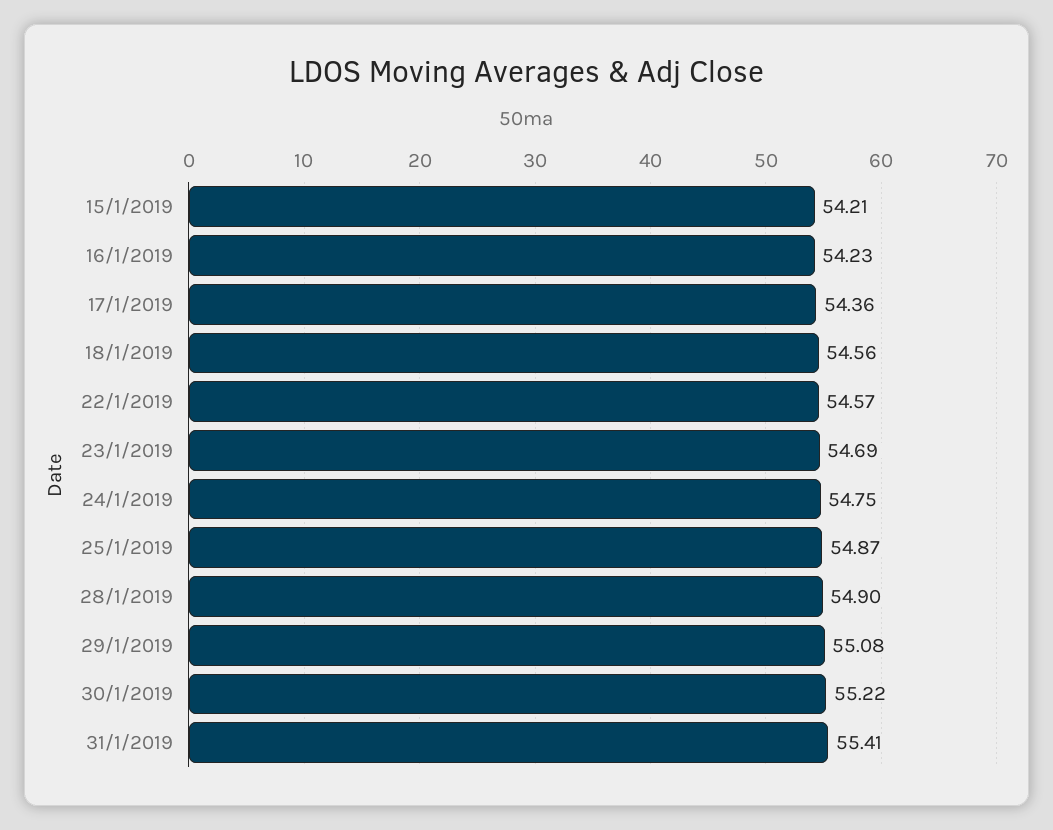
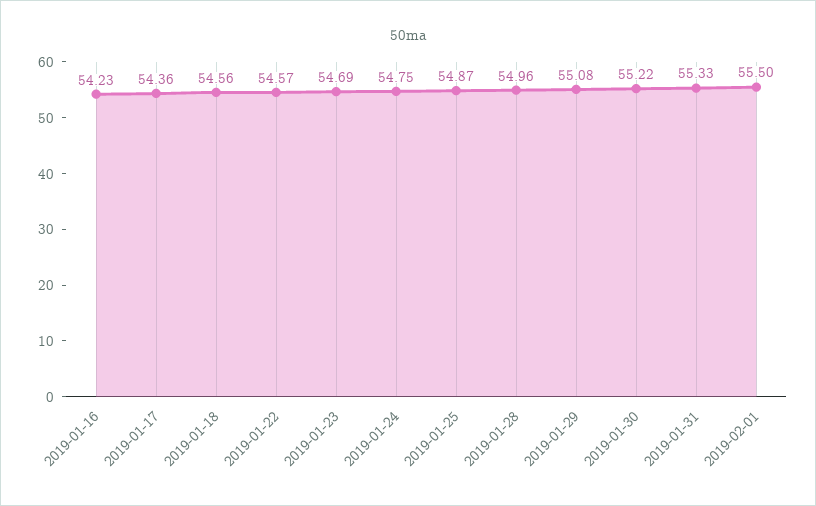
15/1/2019: 54.21 -> none
28/1/2019: 54.9 -> 54.96
31/1/2019: 55.41 -> 55.33
2019-02-01: none -> 55.5

